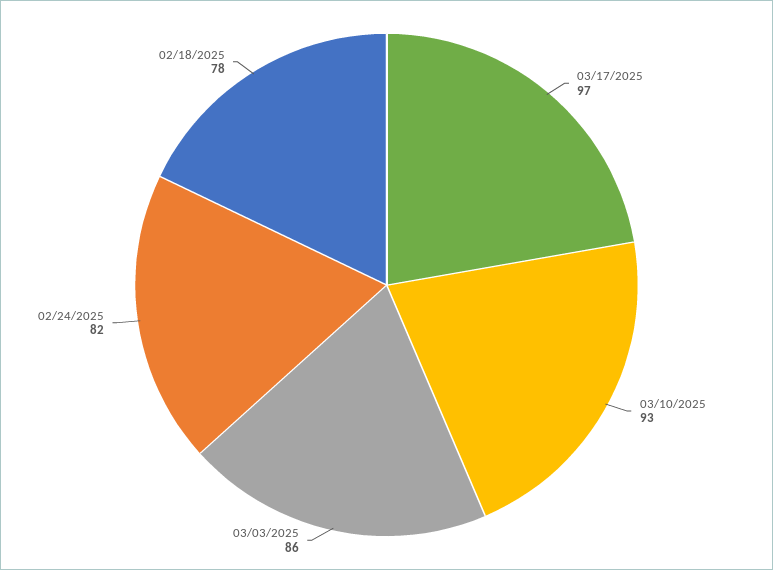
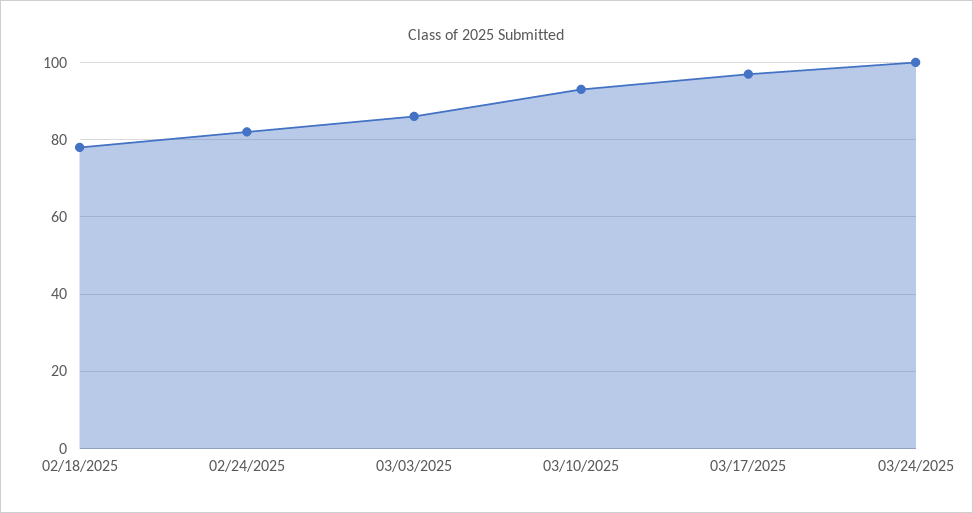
03/24/2025: none -> 100

